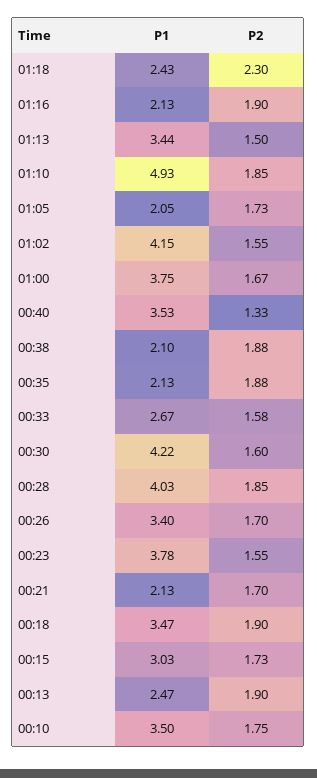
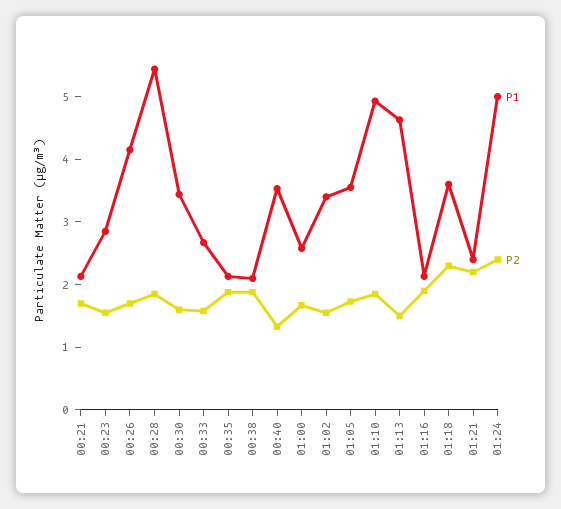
P1, 01:18: 2.43 -> 3.6
P1, 01:13: 3.44 -> 4.6
P1, 01:05: 2.05 -> 3.6
P1, 01:02: 4.15 -> 3.4
P1, 01:00: 3.75 -> 2.6
P1, 00:30: 4.22 -> 3.4
P1, 00:28: 4.03 -> 5.4
P1, 00:26: 3.4 -> 4.2
P1, 00:23: 3.78 -> 2.8
P1, 00:18: 3.47 -> none
P2, 00:18: 1.9 -> none
P1, 00:15: 3.03 -> none
P2, 00:15: 1.73 -> none
P1, 00:13: 2.47 -> none
P2, 00:13: 1.9 -> none
P1, 00:10: 3.5 -> none
P2, 00:10: 1.75 -> none
P1, 01:21: none -> 2.4
P2, 01:21: none -> 2.2
P1, 01:24: none -> 5
P2, 01:24: none -> 2.4

